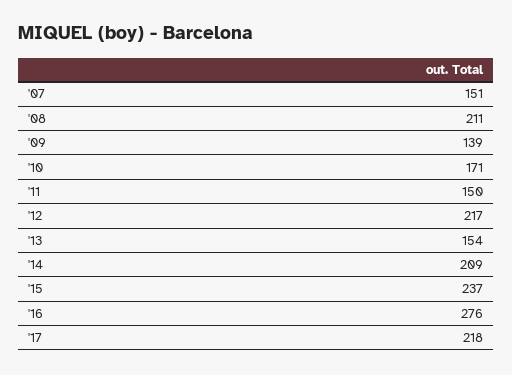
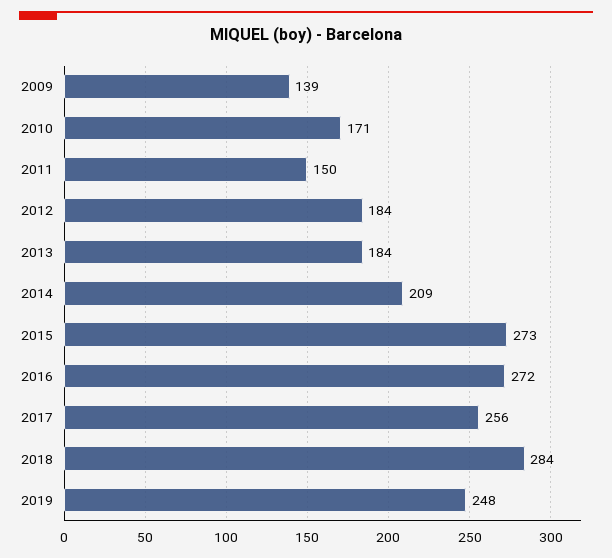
'07: 151 -> none
'08: 211 -> none
'12: 217 -> 184
'13: 154 -> 184
'15: 237 -> 273
'16: 276 -> 272
'17: 218 -> 256
2018: none -> 284
2019: none -> 248

